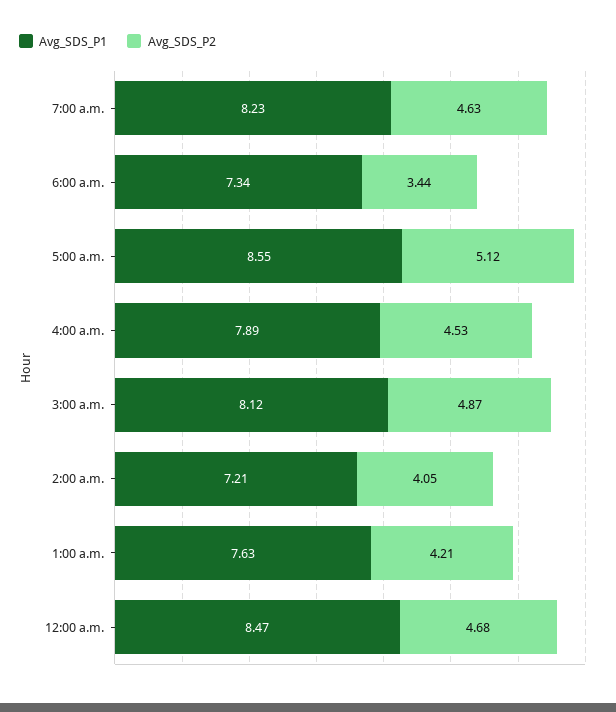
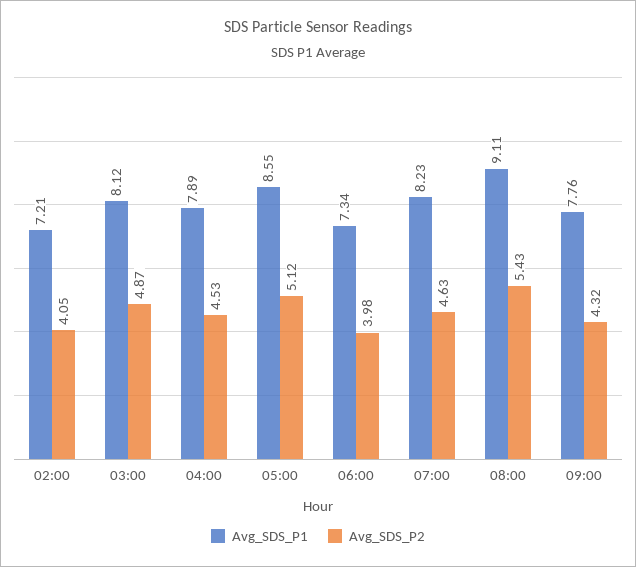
Avg_SDS_P2, 6:00 a.m.: 3.44 -> 3.98
Avg_SDS_P1, 1:00 a.m.: 7.63 -> none
Avg_SDS_P2, 1:00 a.m.: 4.21 -> none
Avg_SDS_P1, 12:00 a.m.: 8.47 -> none
Avg_SDS_P2, 12:00 a.m.: 4.68 -> none
Avg_SDS_P1, 08:00: none -> 9.11
Avg_SDS_P2, 08:00: none -> 5.43
Avg_SDS_P1, 09:00: none -> 7.76
Avg_SDS_P2, 09:00: none -> 4.32

